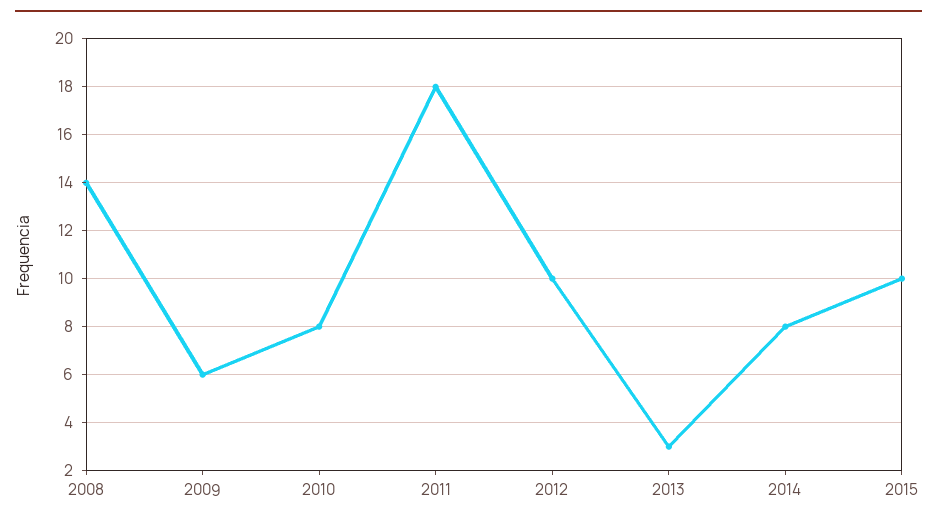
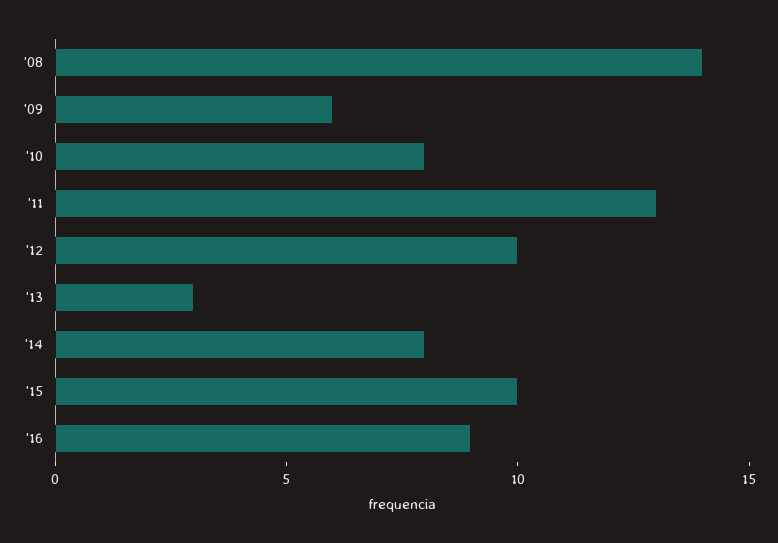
2011: 18 -> 13
'16: none -> 9

